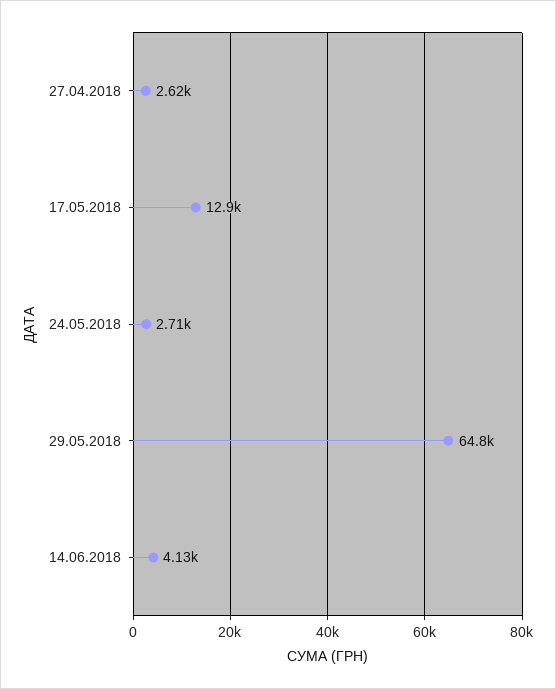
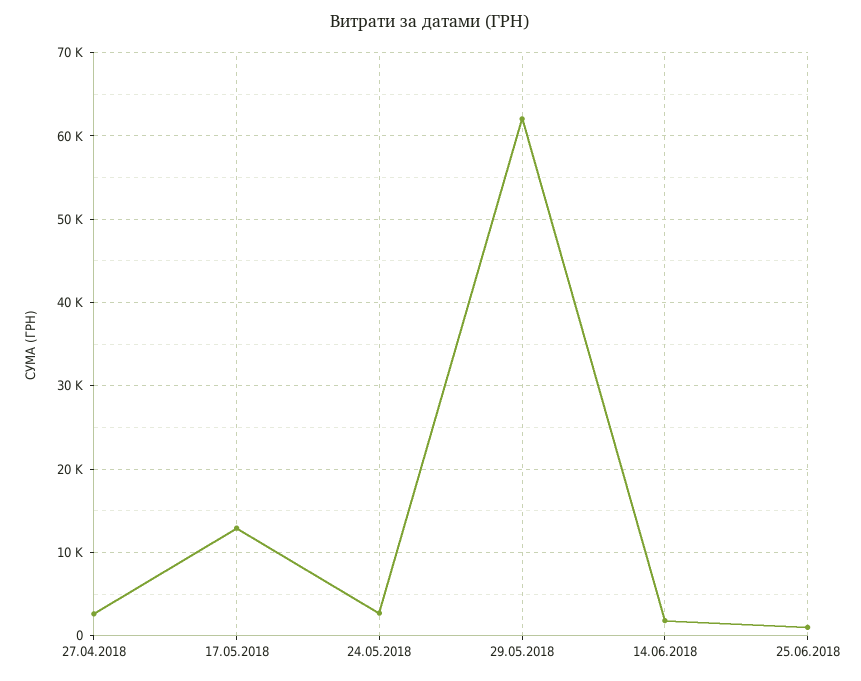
29.05.2018: 64800 -> 62000
14.06.2018: 4130 -> 2000
25.06.2018: none -> 1000

